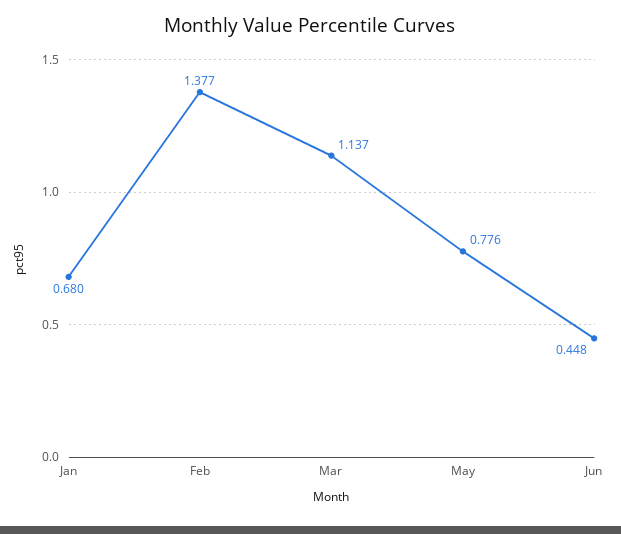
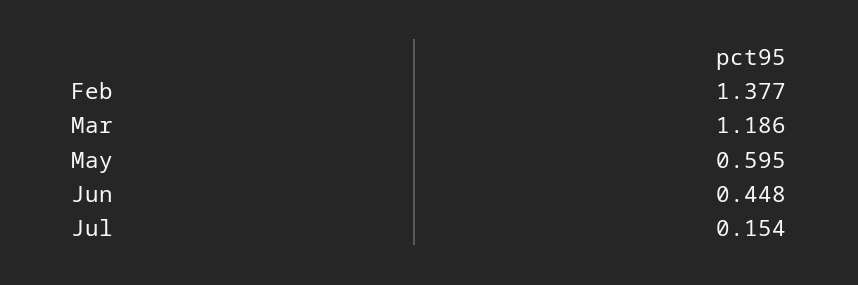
Jan: 0.68 -> none
Mar: 1.137 -> 1.186
May: 0.776 -> 0.595
Jul: none -> 0.154

